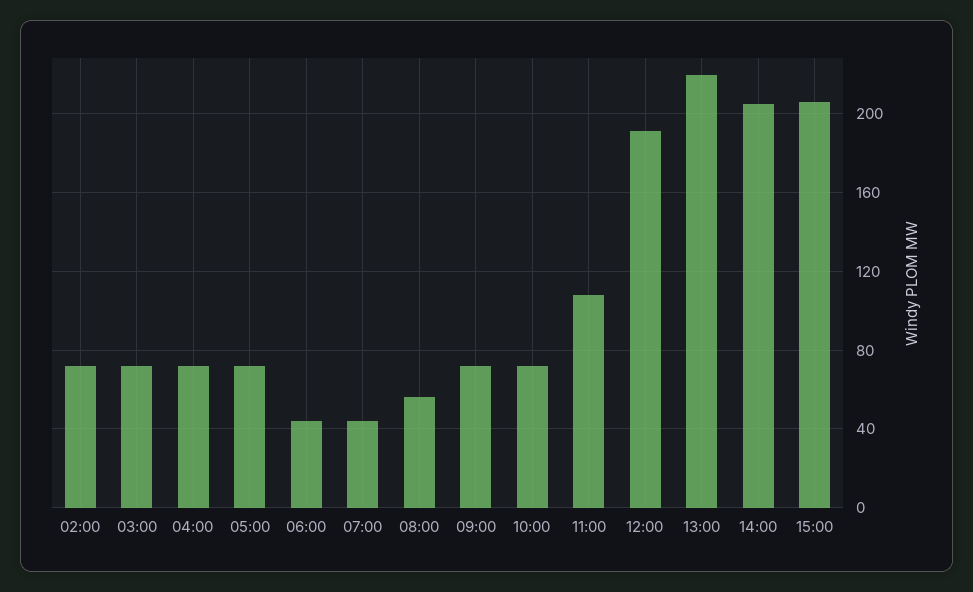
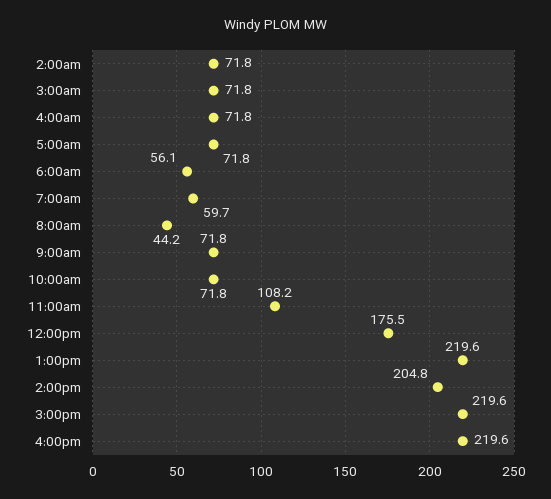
06:00: 45 -> 56.1
07:00: 45 -> 59.7
08:00: 55 -> 44.2
12:00: 190 -> 175.5
15:00: 205 -> 219.6
4:00pm: none -> 219.6

